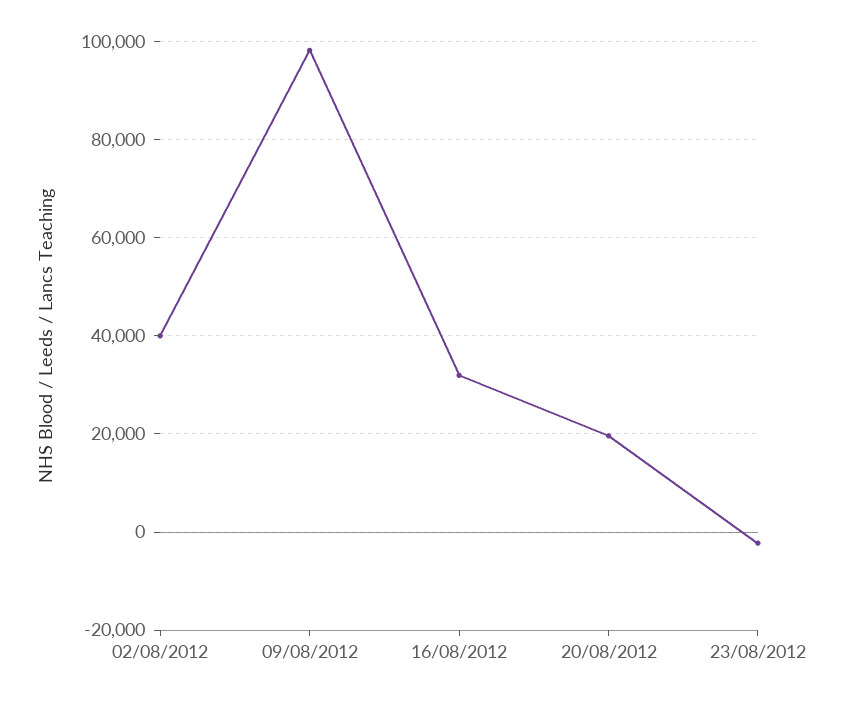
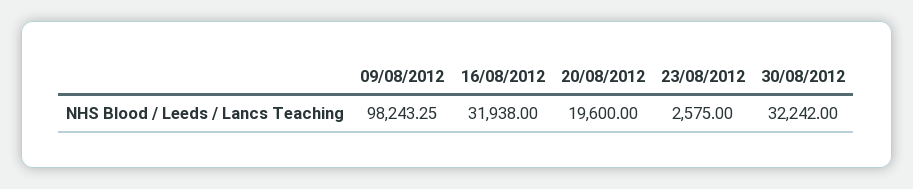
02/08/2012: 40000 -> none
23/08/2012: -2000 -> 2575
30/08/2012: none -> 32242

